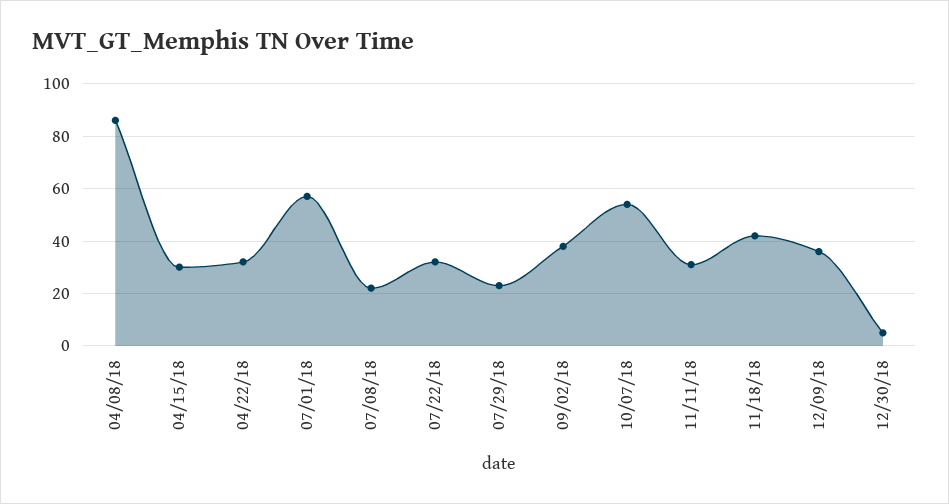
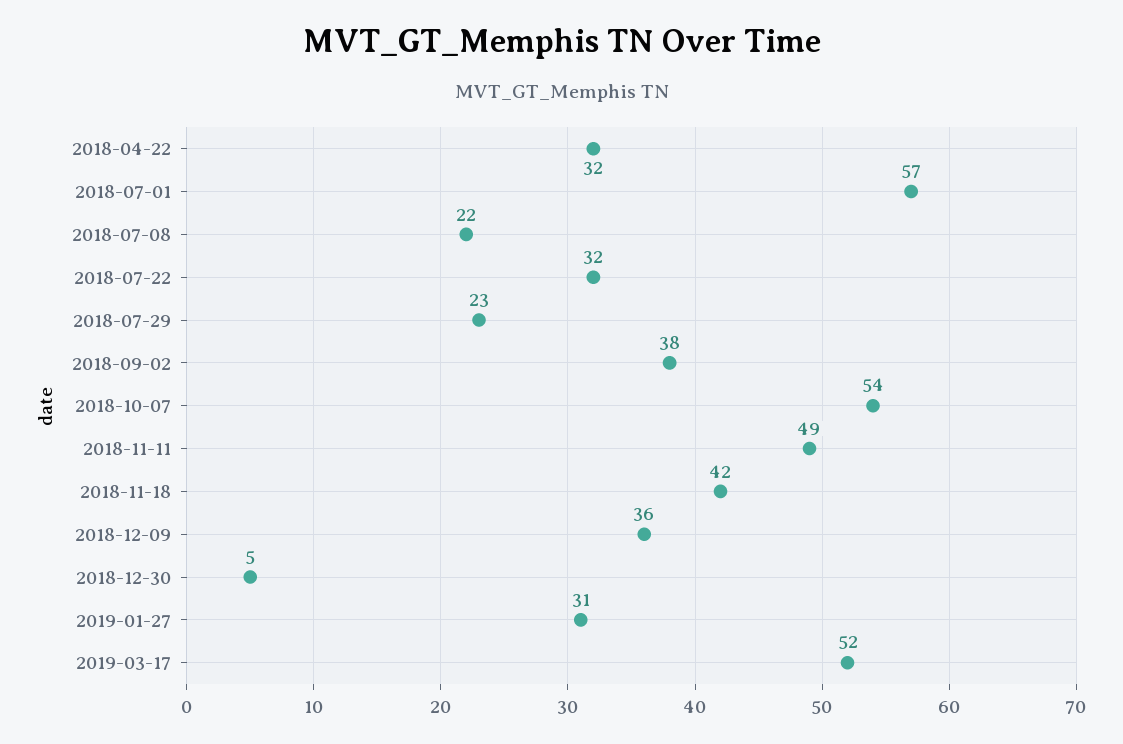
04/08/18: 85 -> none
04/15/18: 30 -> none
11/11/18: 30 -> 49
2019-01-27: none -> 31
2019-03-17: none -> 52

